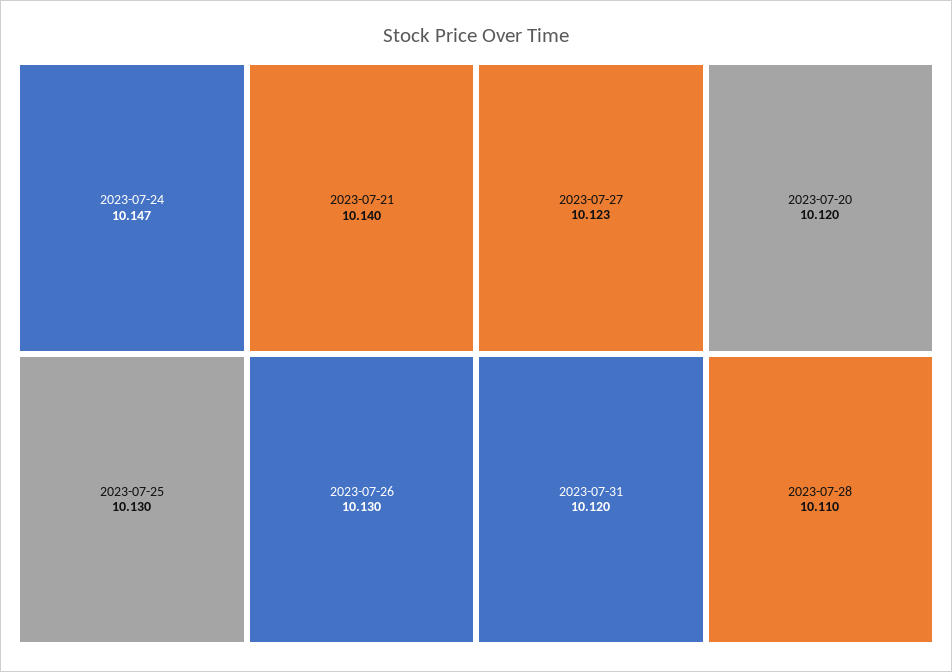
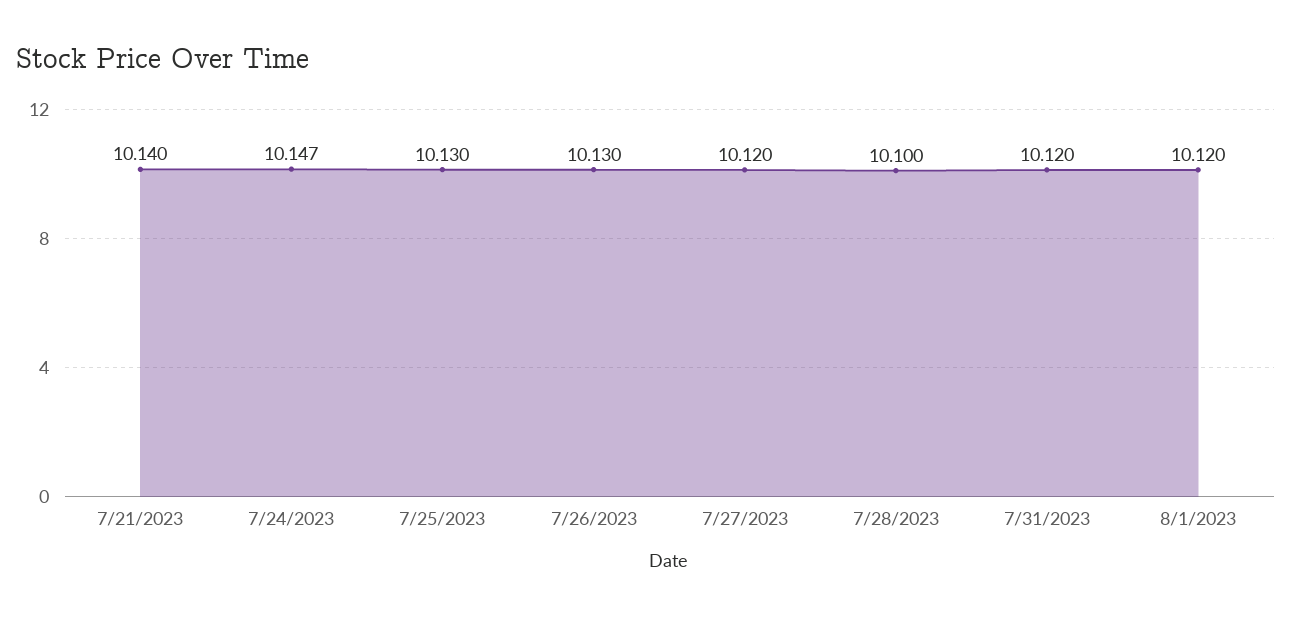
2023-07-27: 10.123 -> 10.12
2023-07-20: 10.12 -> none
2023-07-28: 10.11 -> 10.1
8/1/2023: none -> 10.12

